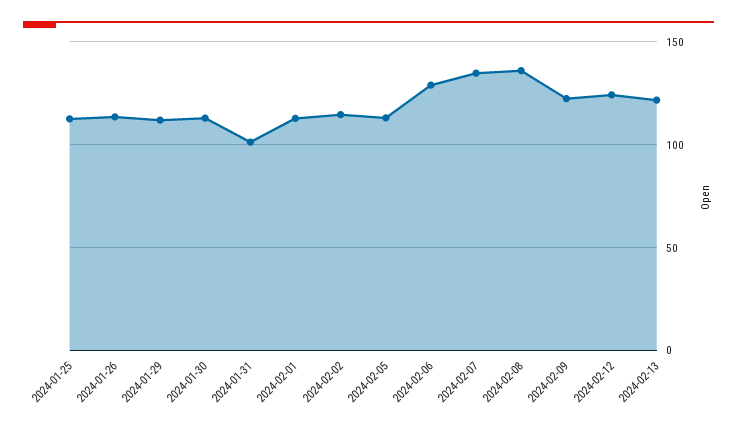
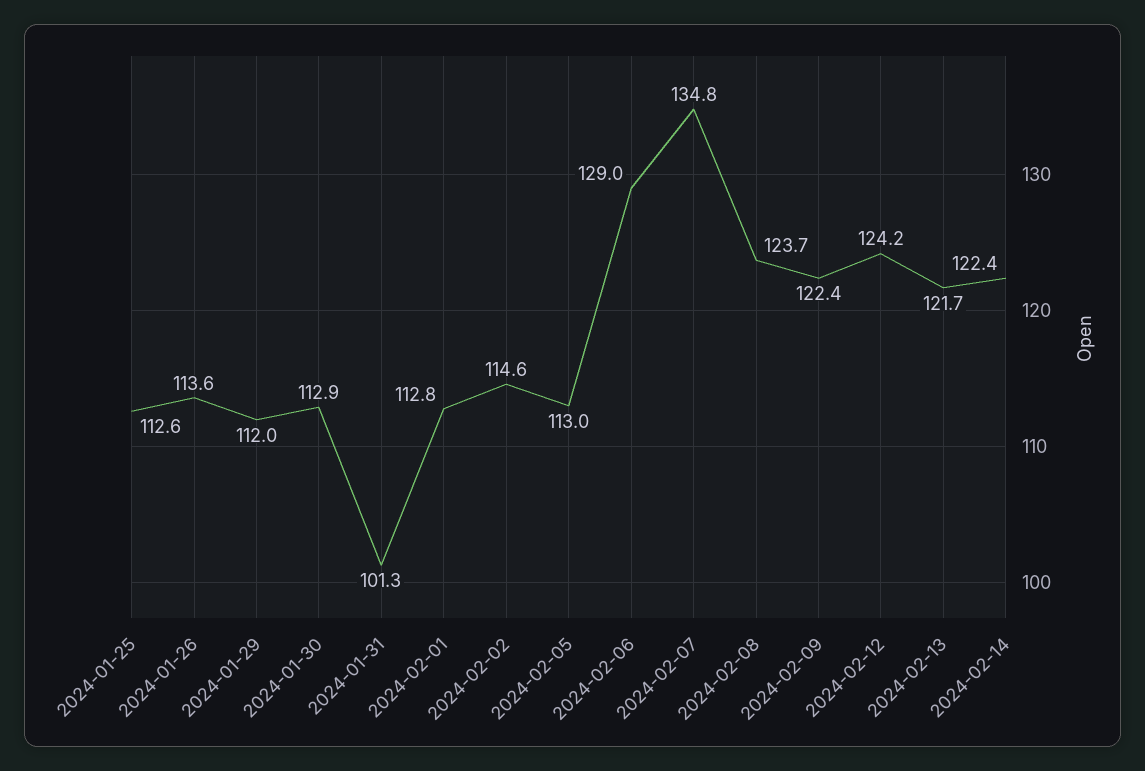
2024-02-08: 135 -> 123.7
2024-02-14: none -> 122.4

